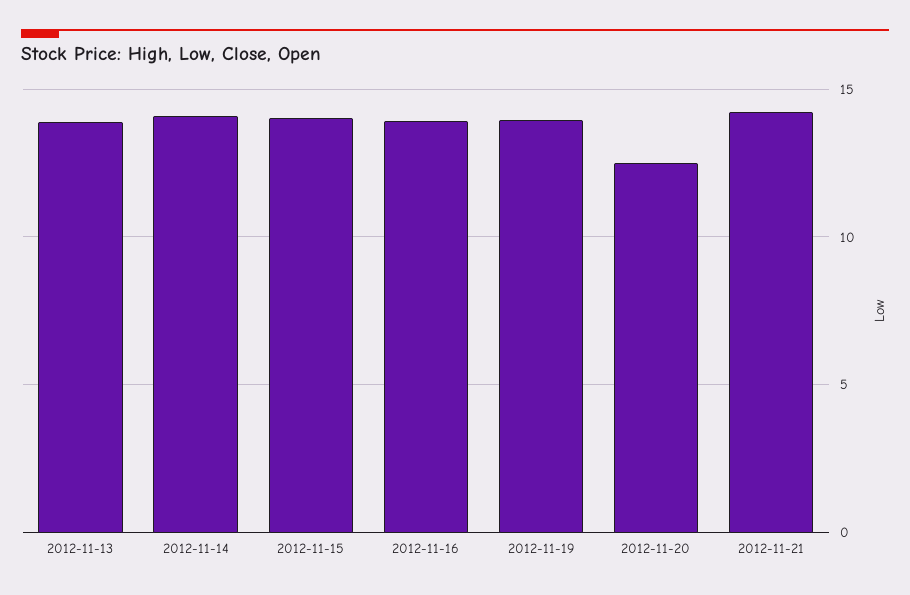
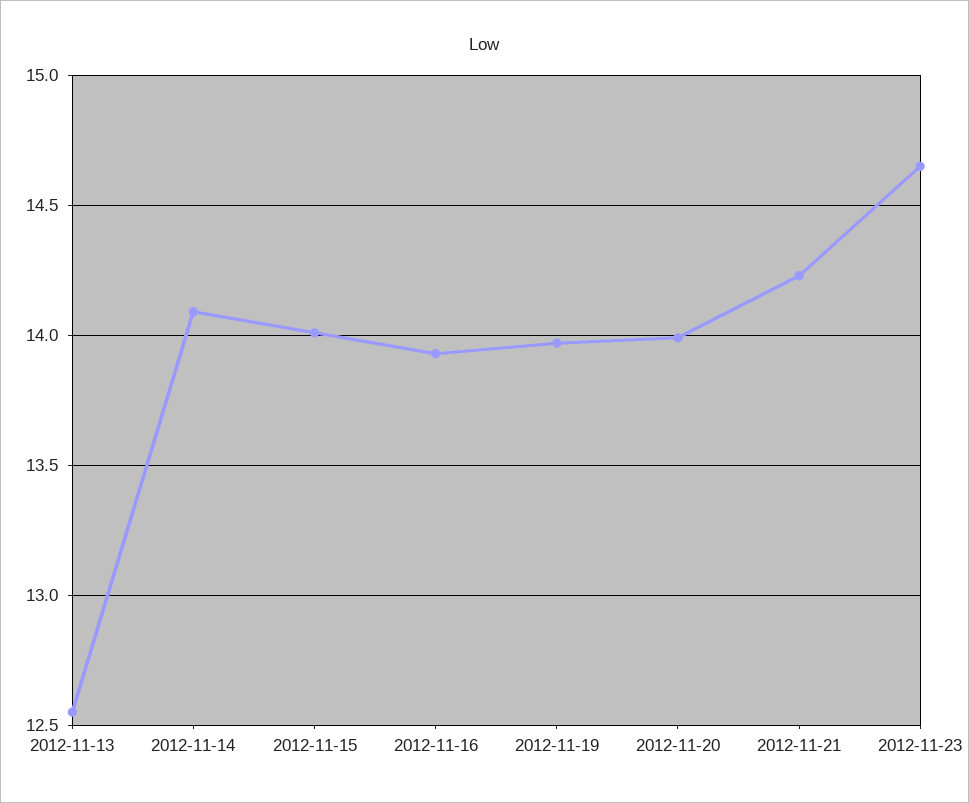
2012-11-13: 14 -> 12.55
2012-11-20: 12.5 -> 14
2012-11-23: none -> 14.65

